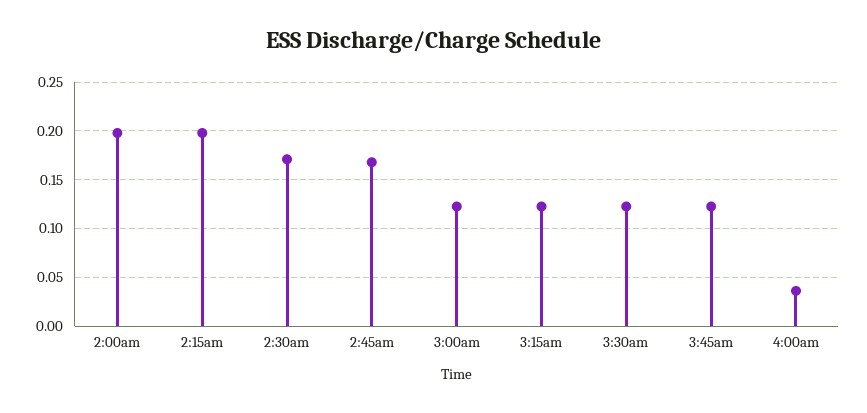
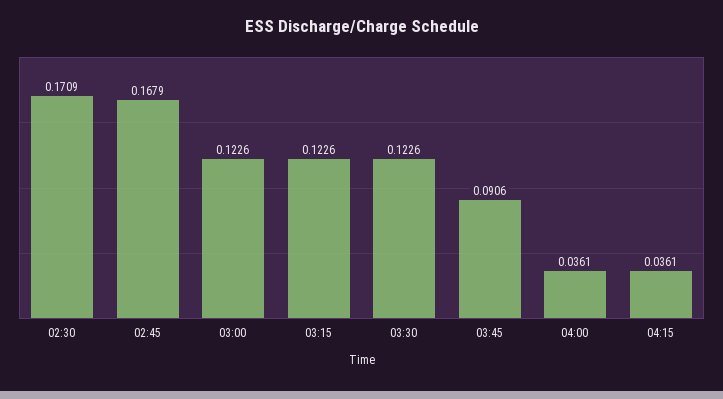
2:00am: 0.2 -> none
2:15am: 0.2 -> none
3:45am: 0.12 -> 0.0906
04:15: none -> 0.0361

